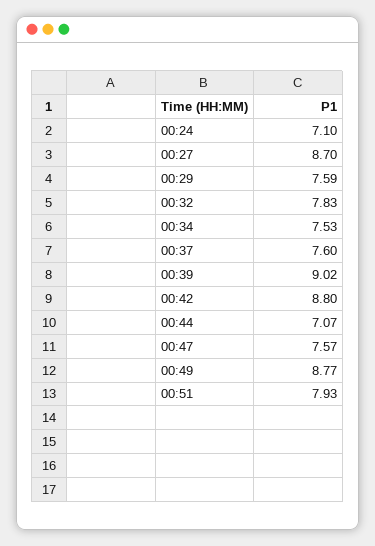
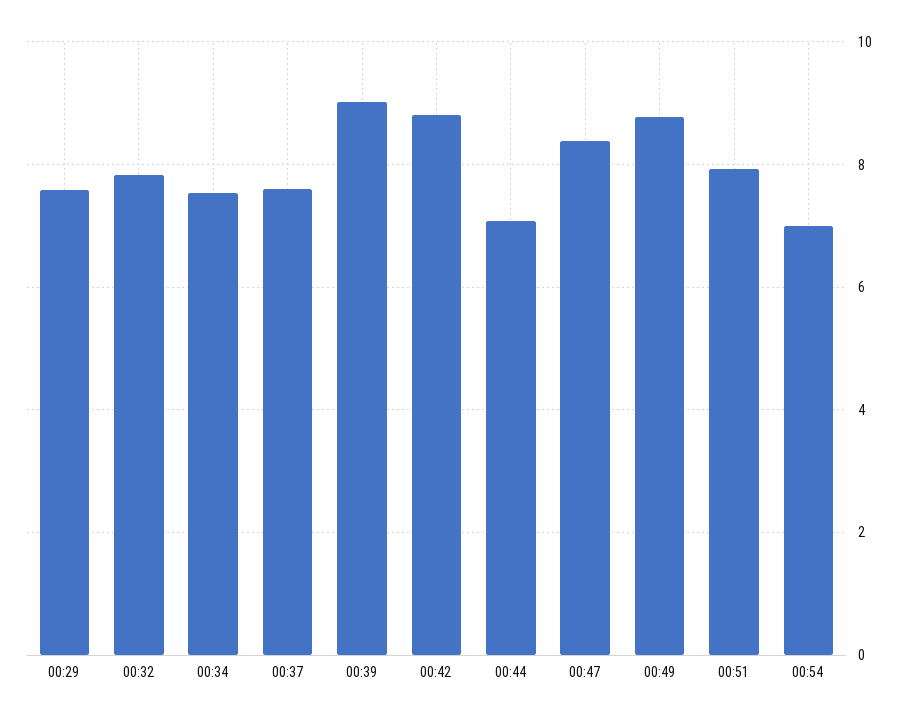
00:24: 7.1 -> none
00:27: 8.7 -> none
00:47: 7.57 -> 8.4
00:54: none -> 7

